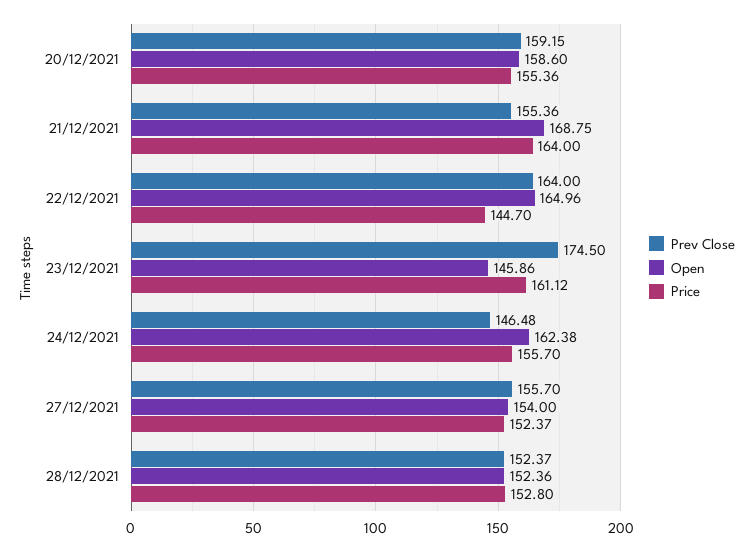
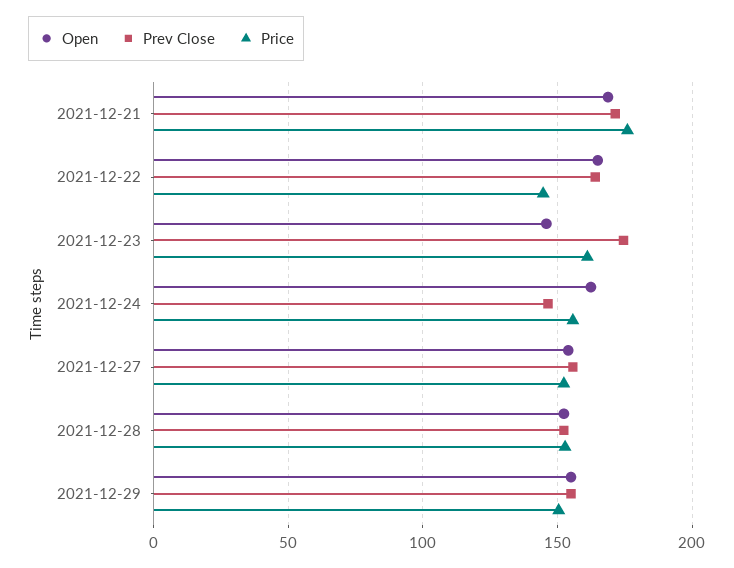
Prev Close, 20/12/2021: 159.15 -> none
Open, 20/12/2021: 158.6 -> none
Price, 20/12/2021: 155.36 -> none
Prev Close, 21/12/2021: 155.36 -> 170
Price, 21/12/2021: 164 -> 175
Open, 2021-12-29: none -> 155
Prev Close, 2021-12-29: none -> 155
Price, 2021-12-29: none -> 150

